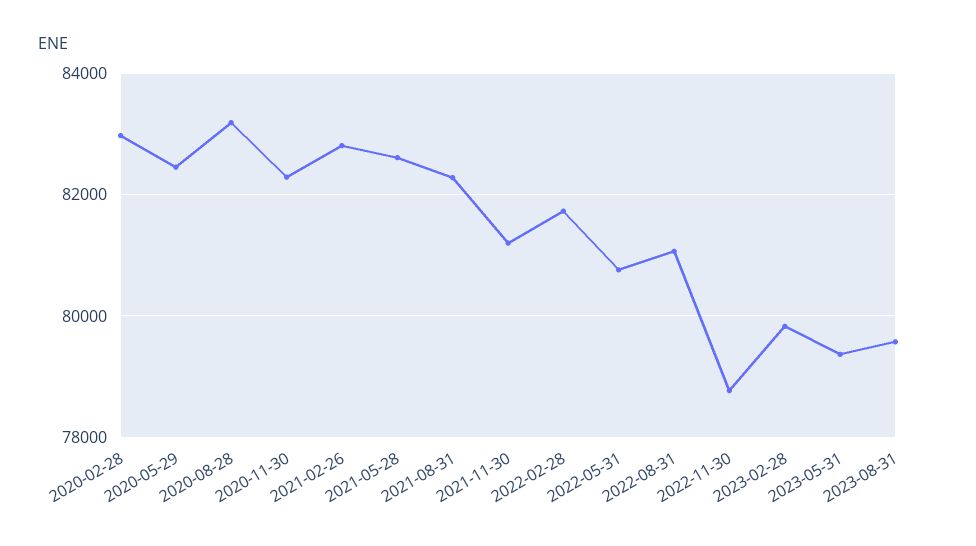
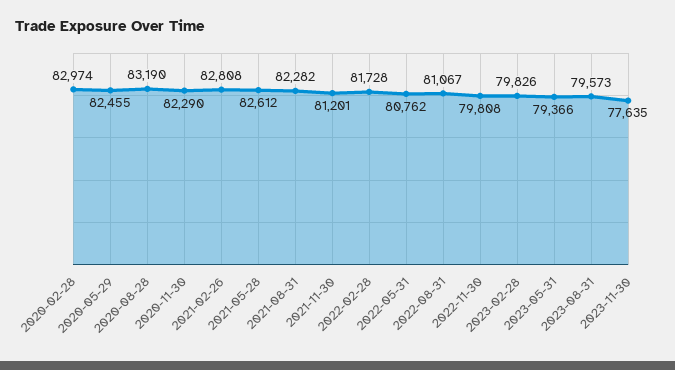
2022-11-30: 78800 -> 79808
2023-11-30: none -> 77635

